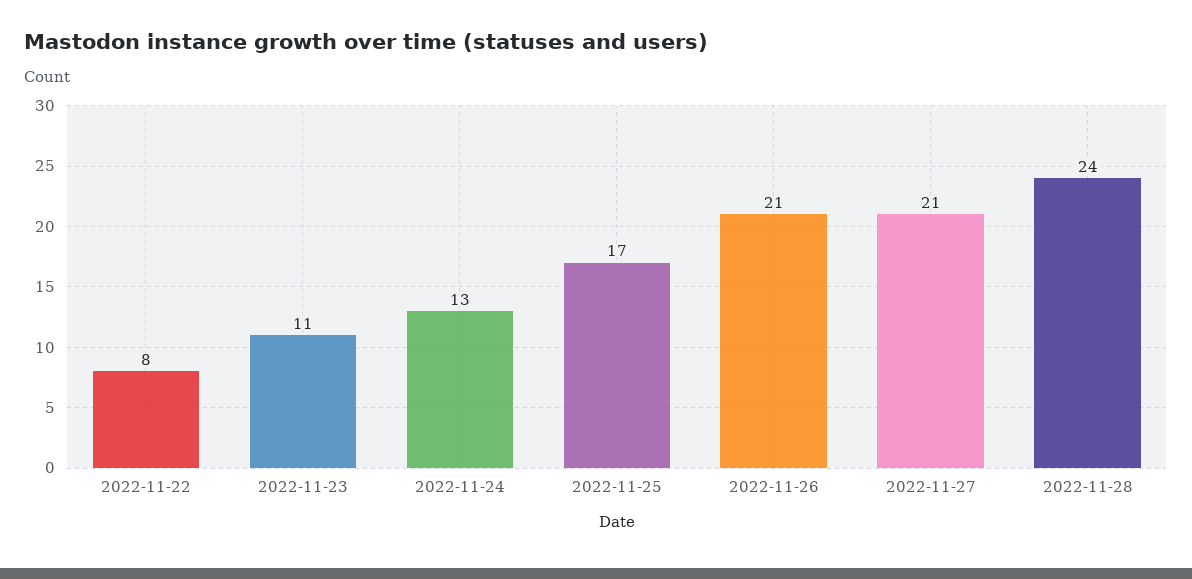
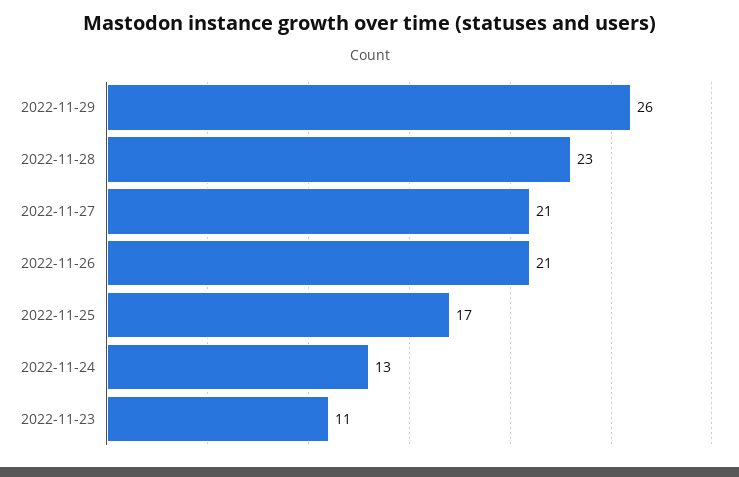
2022-11-22: 8 -> none
2022-11-28: 24 -> 23
2022-11-29: none -> 26

